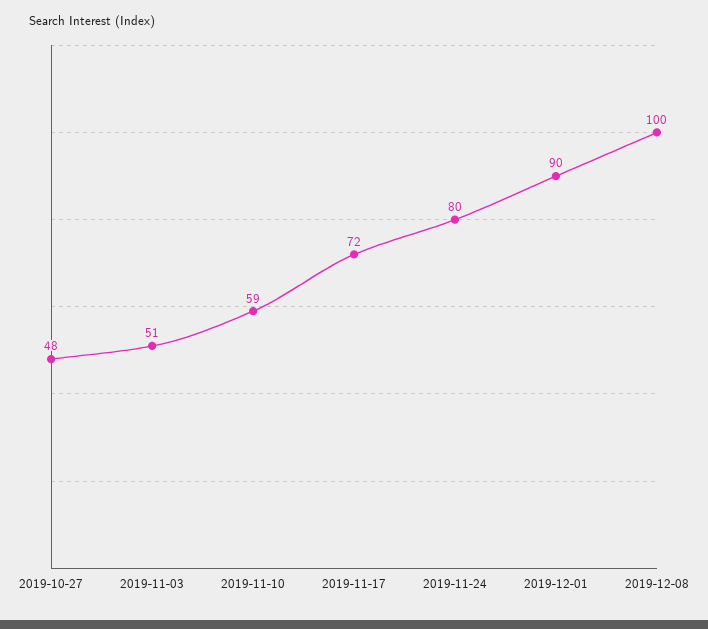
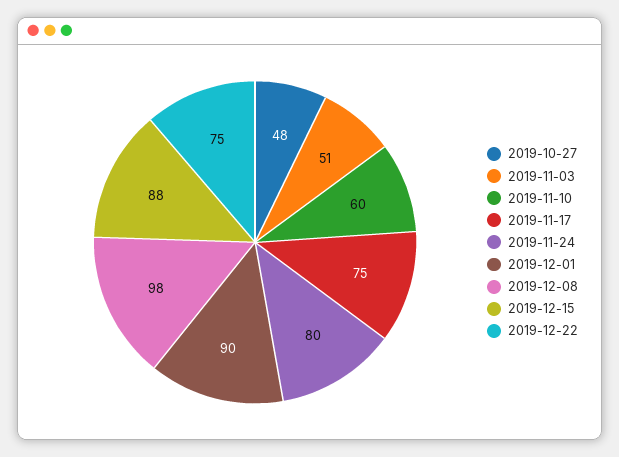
2019-11-10: 59 -> 60
2019-11-17: 72 -> 75
2019-12-08: 100 -> 98
2019-12-15: none -> 88
2019-12-22: none -> 75

